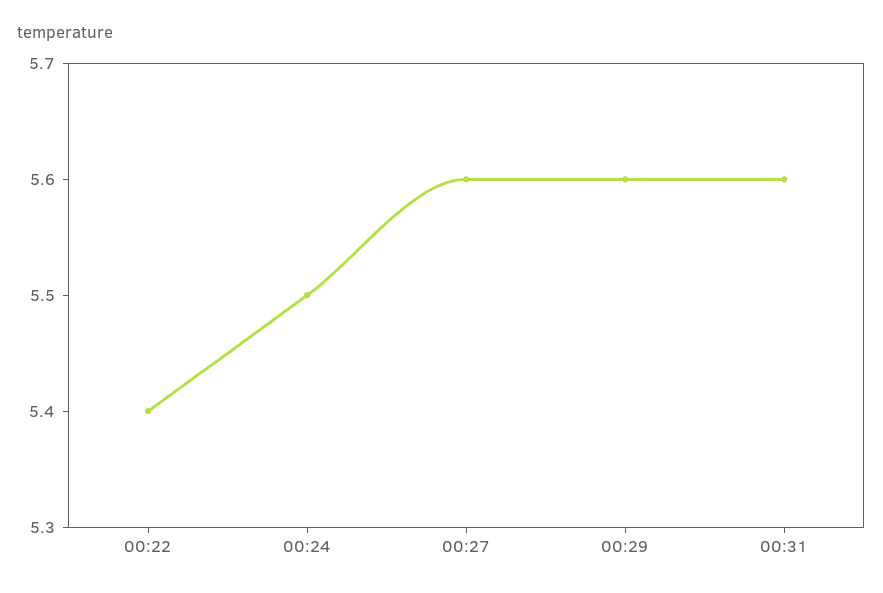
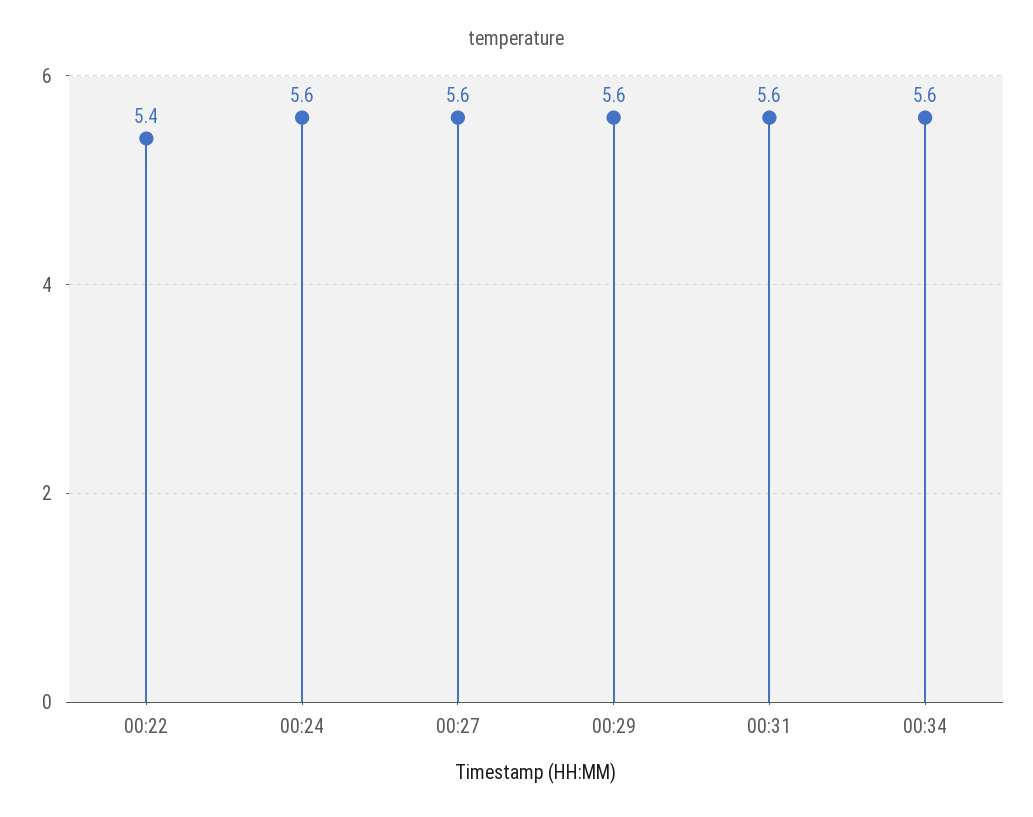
00:24: 5.5 -> 5.6
00:34: none -> 5.6

